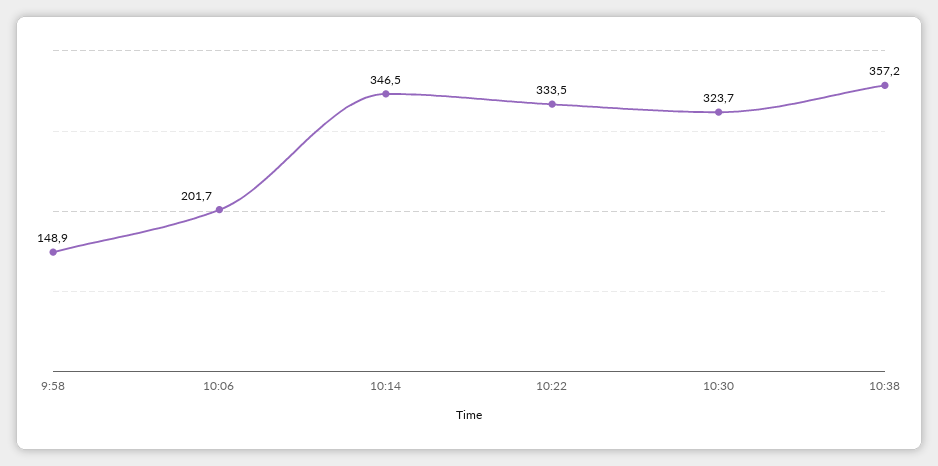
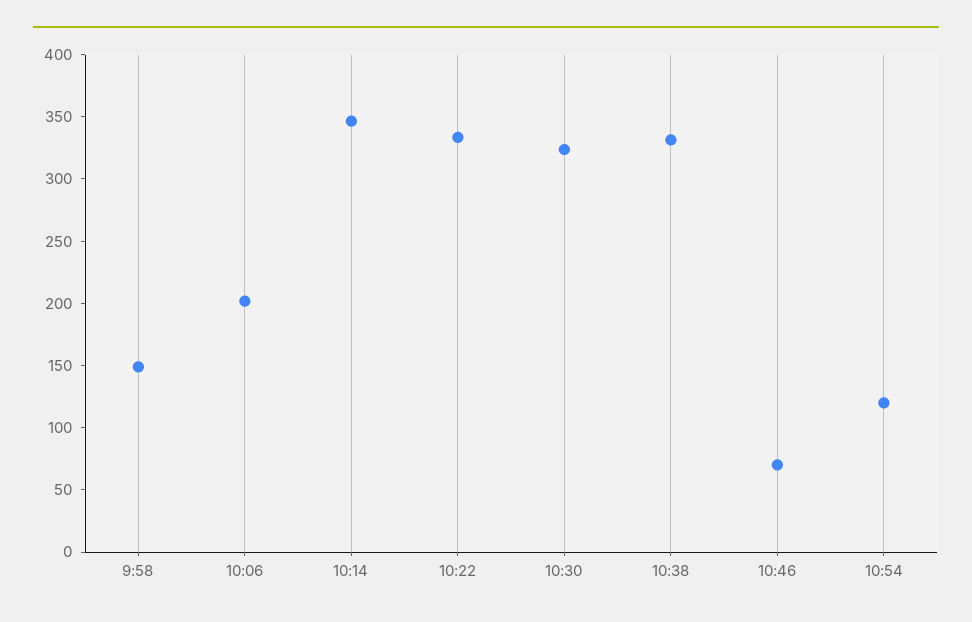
10:38: 357.2 -> 330
10:46: none -> 70
10:54: none -> 120

